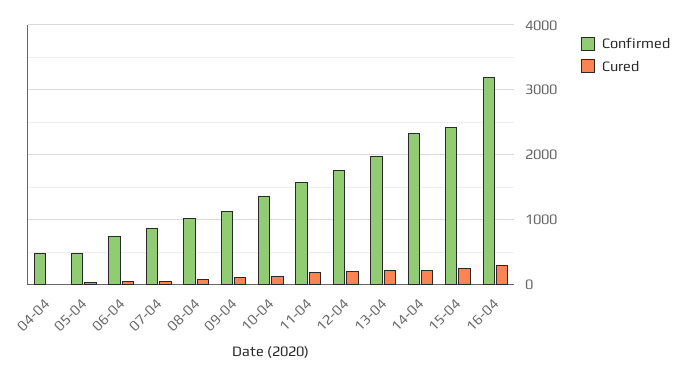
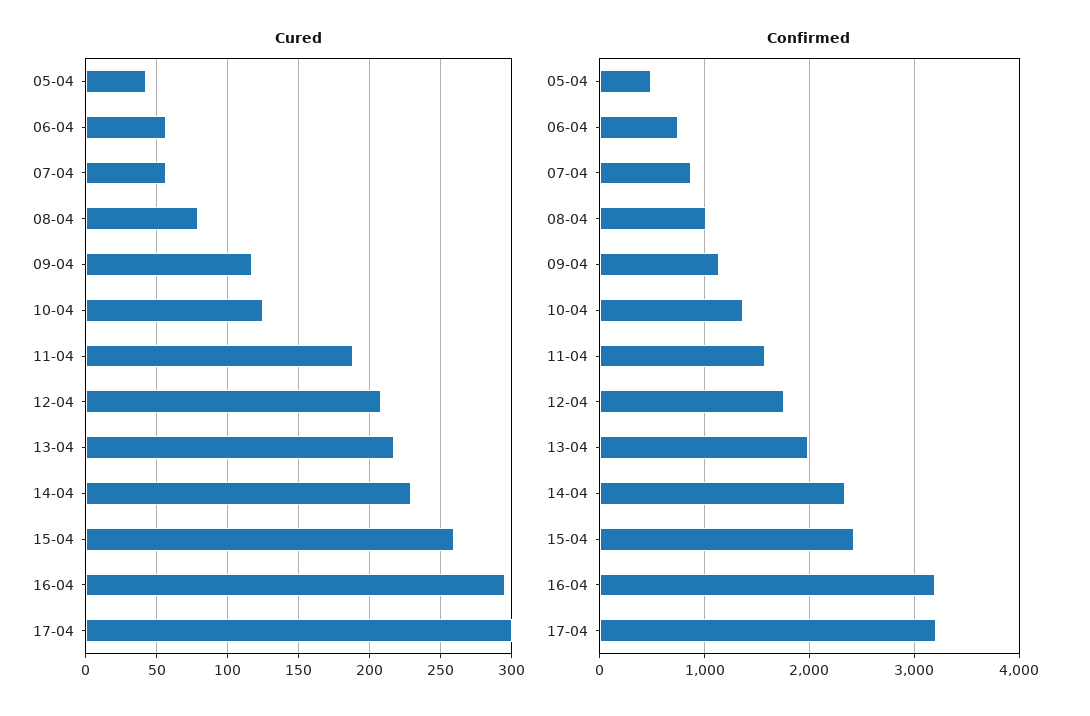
Confirmed, 04-04: 500 -> none
Cured, 04-04: 0 -> none
Cured, 17-04: none -> 300
Confirmed, 17-04: none -> 3200

